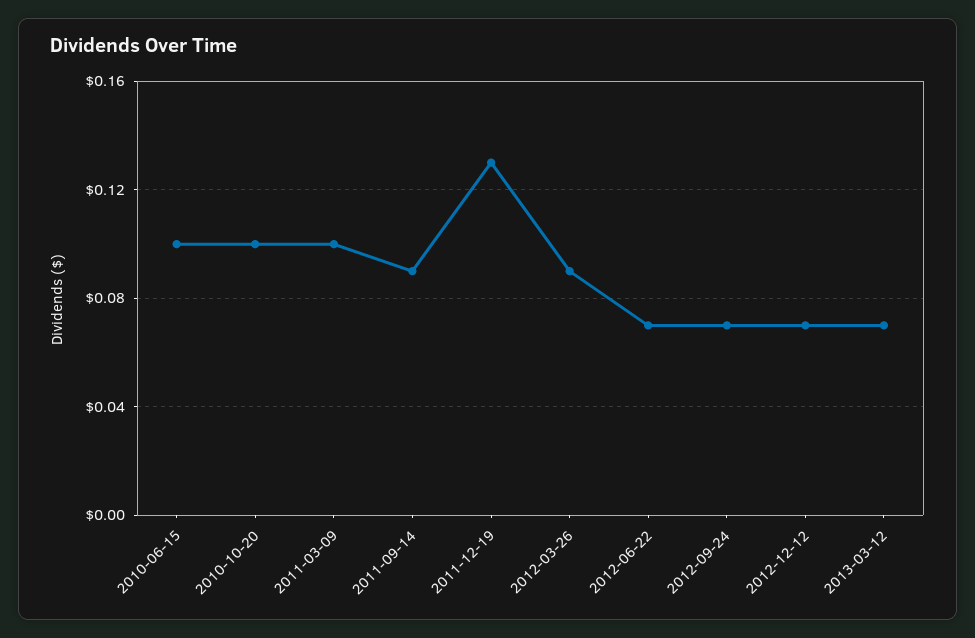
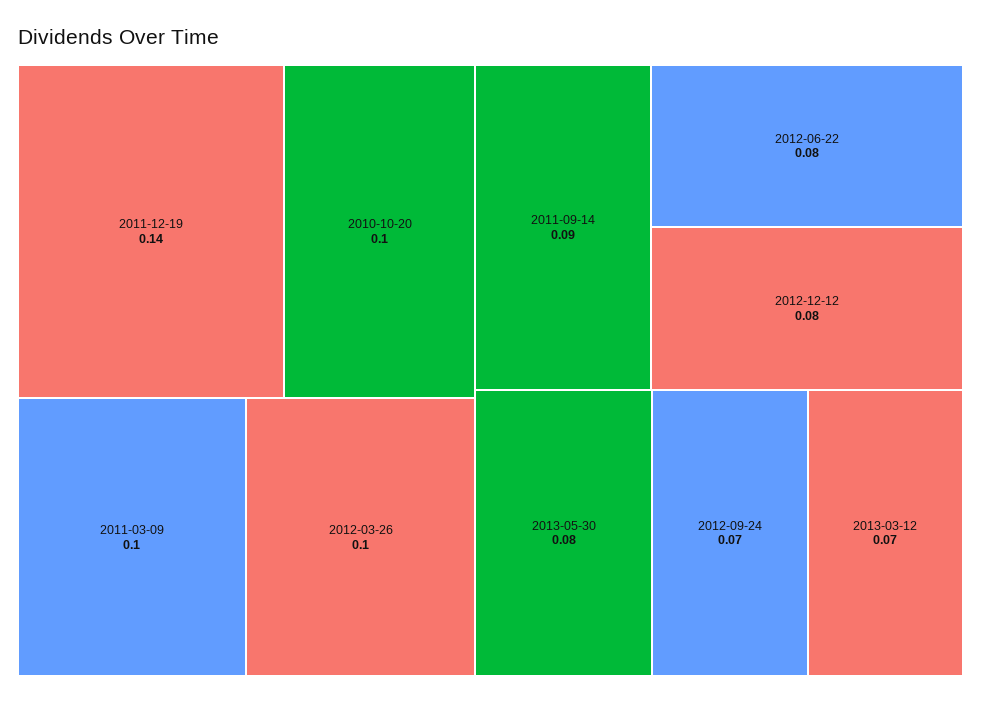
2010-06-15: 0.1 -> none
2011-12-19: 0.13 -> 0.14
2012-03-26: 0.09 -> 0.1
2012-06-22: 0.07 -> 0.08
2012-12-12: 0.07 -> 0.08
2013-05-30: none -> 0.08

